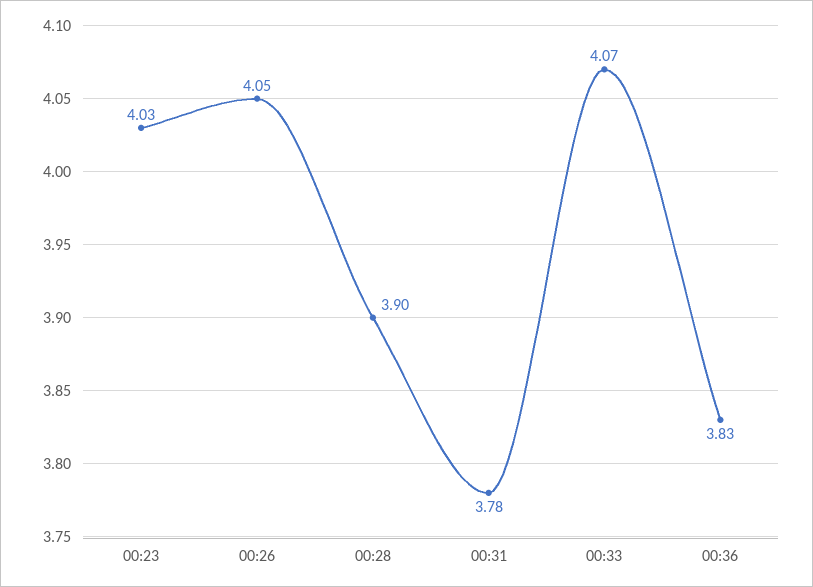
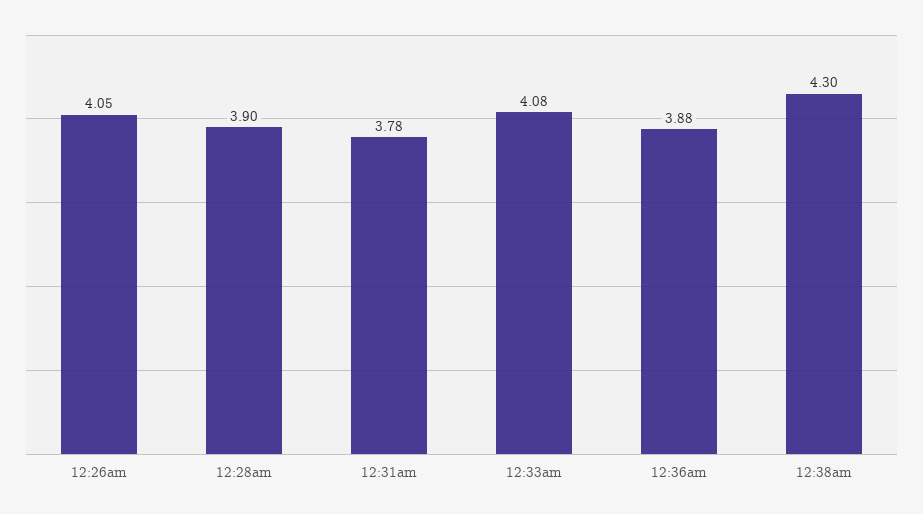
00:23: 4.03 -> none
00:33: 4.07 -> 4.08
00:36: 3.83 -> 3.88
12:38am: none -> 4.3

